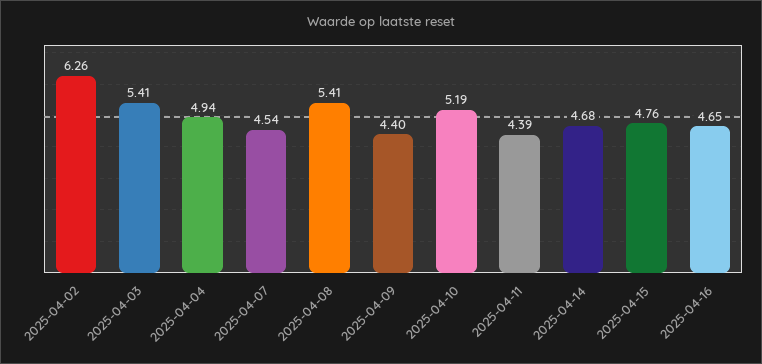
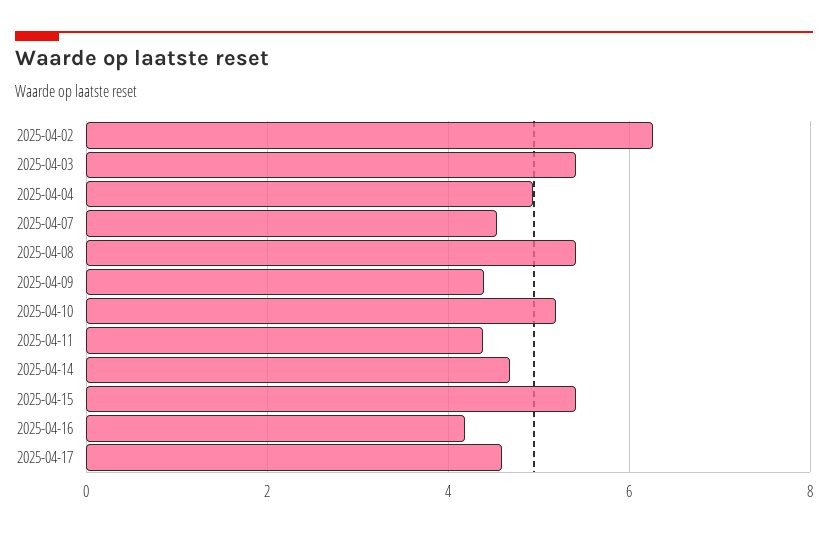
2025-04-15: 4.76 -> 5.4
2025-04-16: 4.65 -> 4.2
2025-04-17: none -> 4.6

